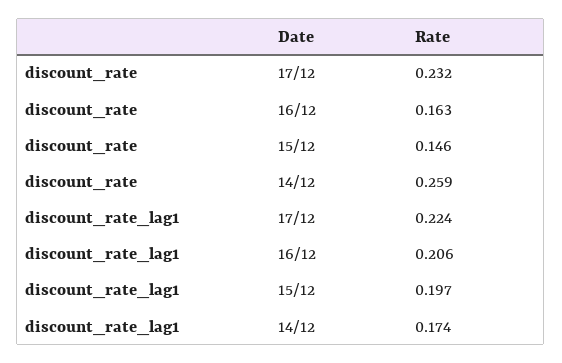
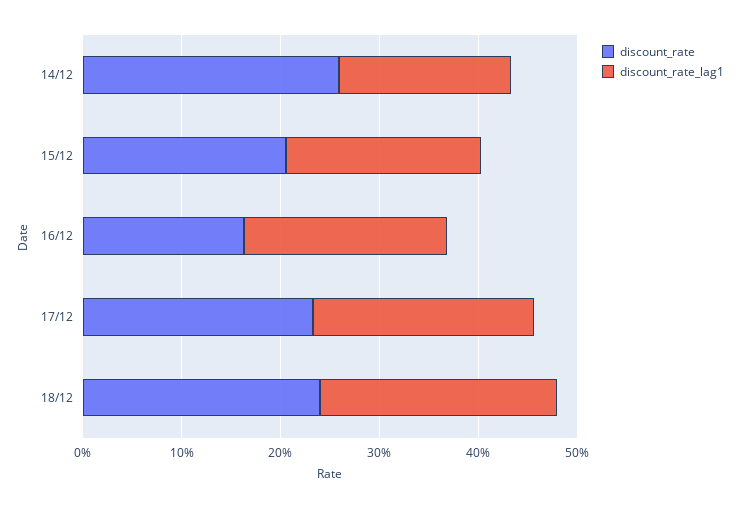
discount_rate, 15/12: 0.146 -> 0.2
discount_rate, 18/12: none -> 0.24
discount_rate_lag1, 18/12: none -> 0.24

